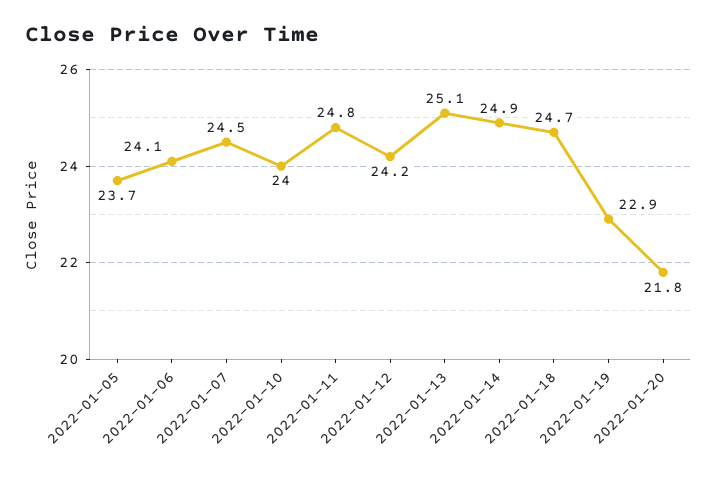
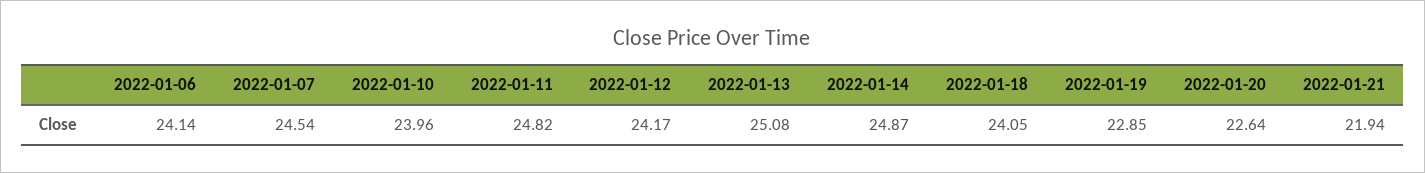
2022-01-05: 23.7 -> none
2022-01-18: 24.7 -> 24.05
2022-01-20: 21.8 -> 22.64
2022-01-21: none -> 21.94

